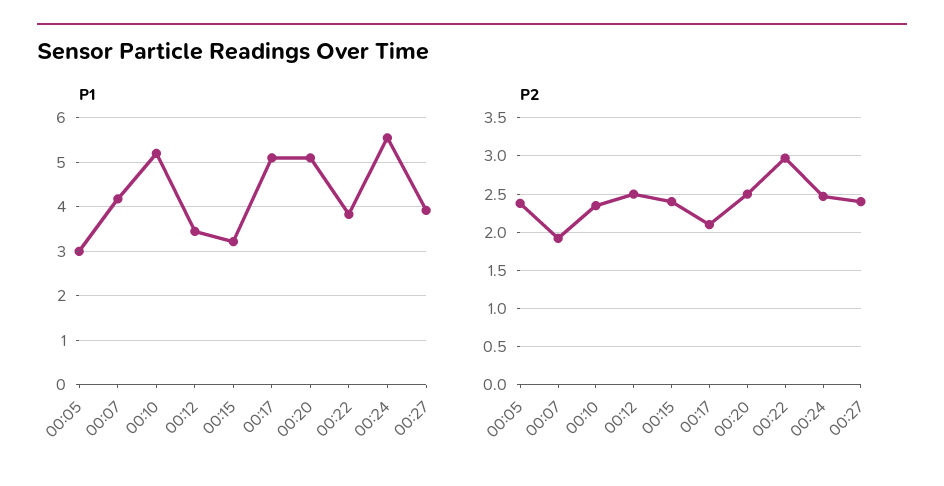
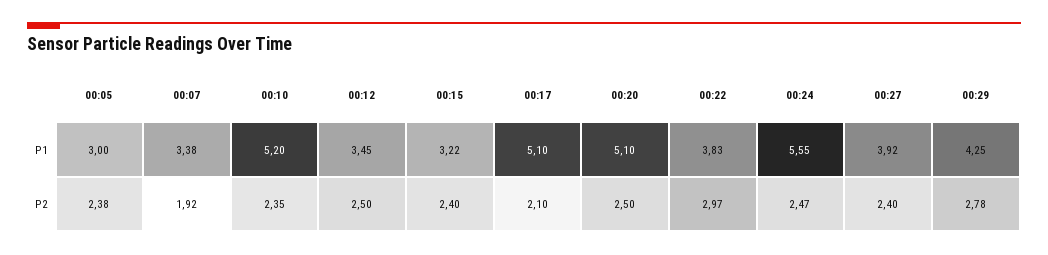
P1, 00:07: 4.2 -> 3.38
P1, 00:29: none -> 4.25
P2, 00:29: none -> 2.78

